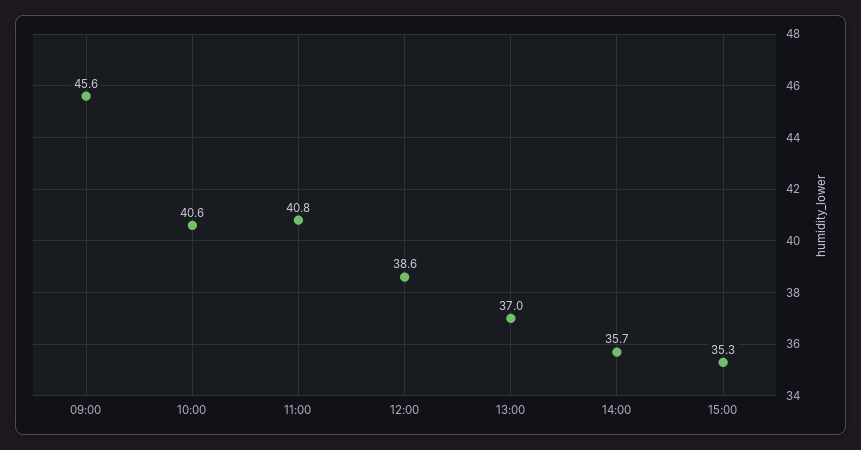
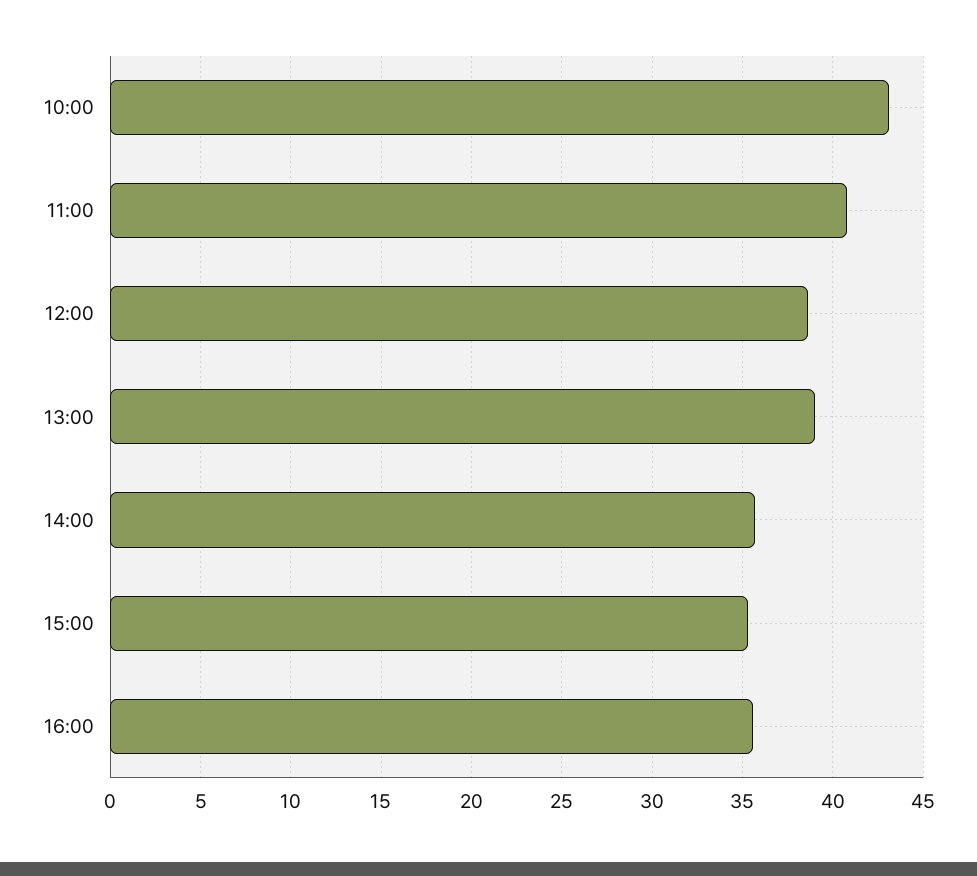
09:00: 45.6 -> none
10:00: 40.6 -> 43
13:00: 37 -> 39
16:00: none -> 35.5

